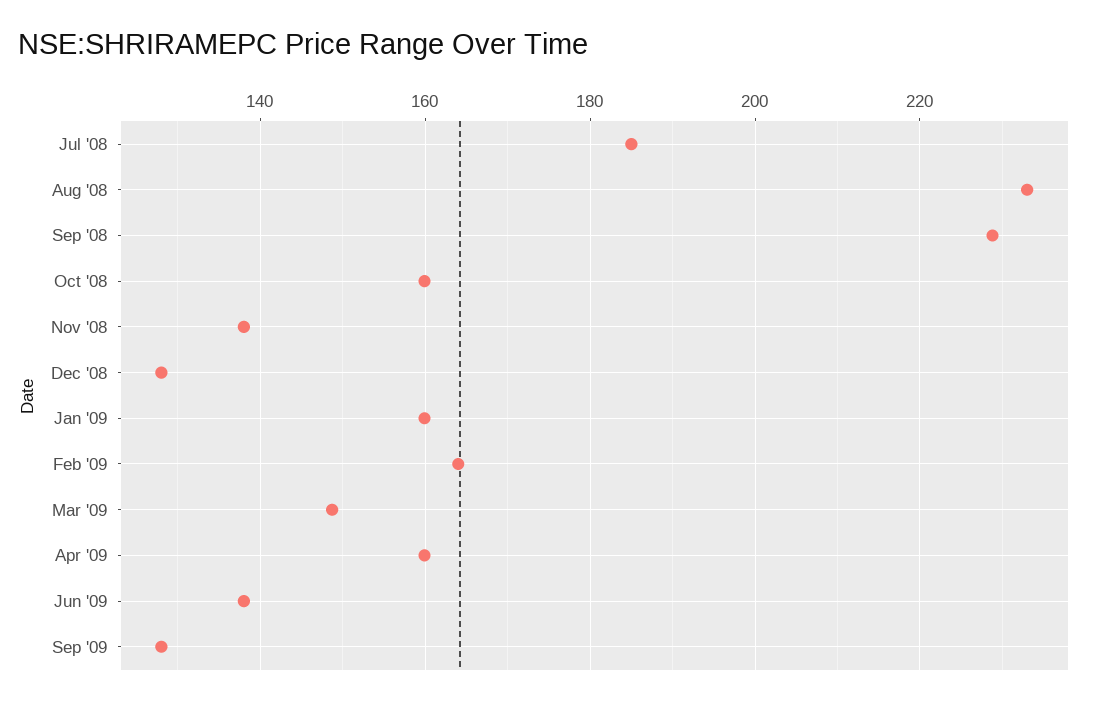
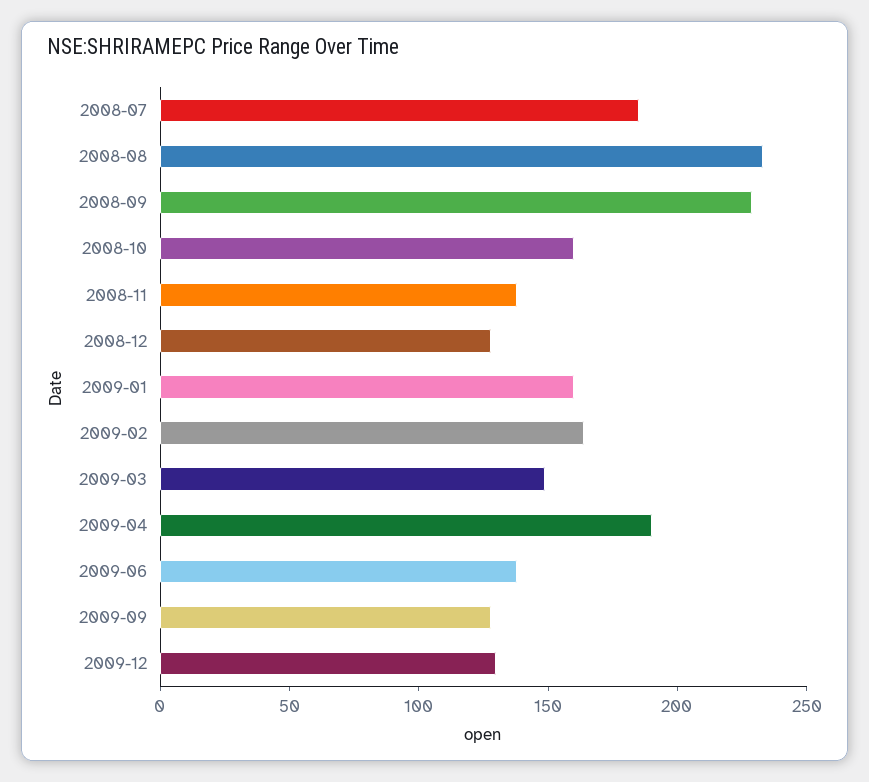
Apr '09: 160 -> 190
2009-12: none -> 130

